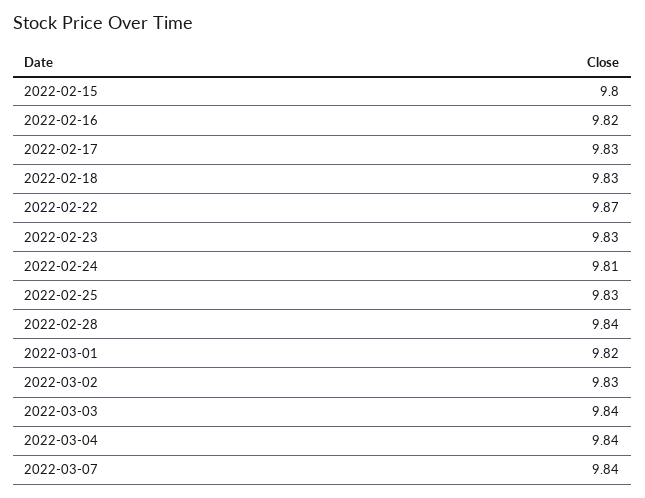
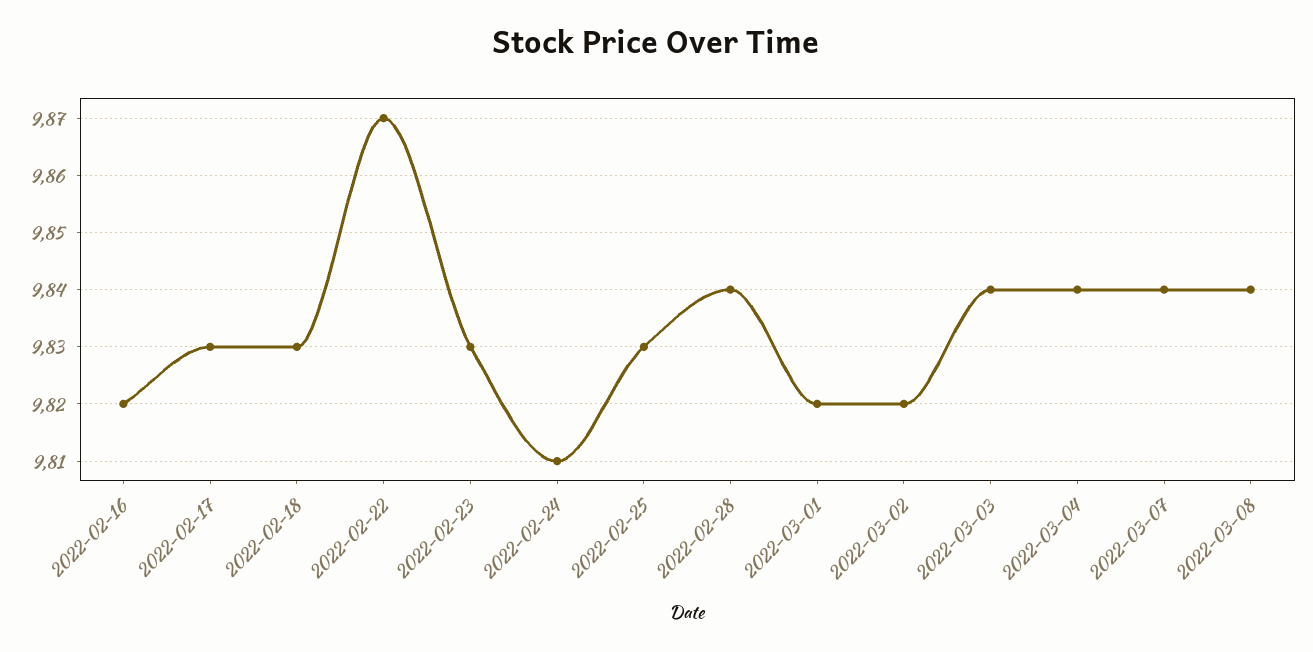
2022-02-15: 9.8 -> none
2022-03-02: 9.83 -> 9.82
2022-03-08: none -> 9.84

